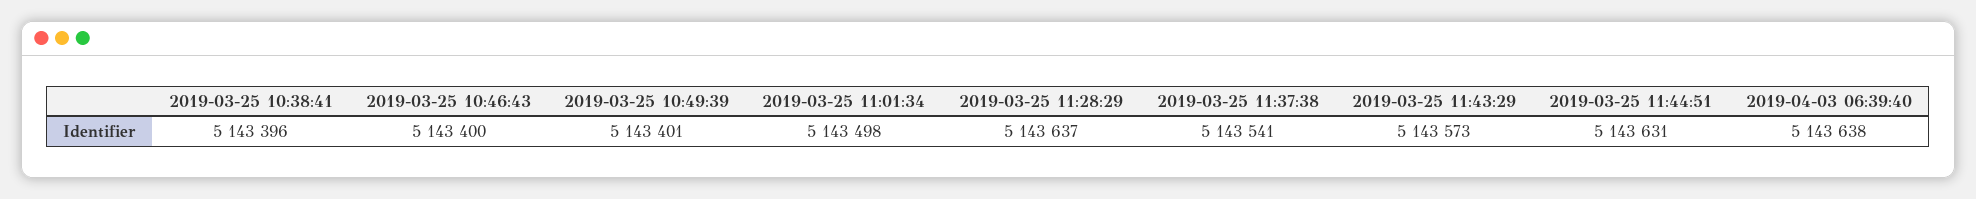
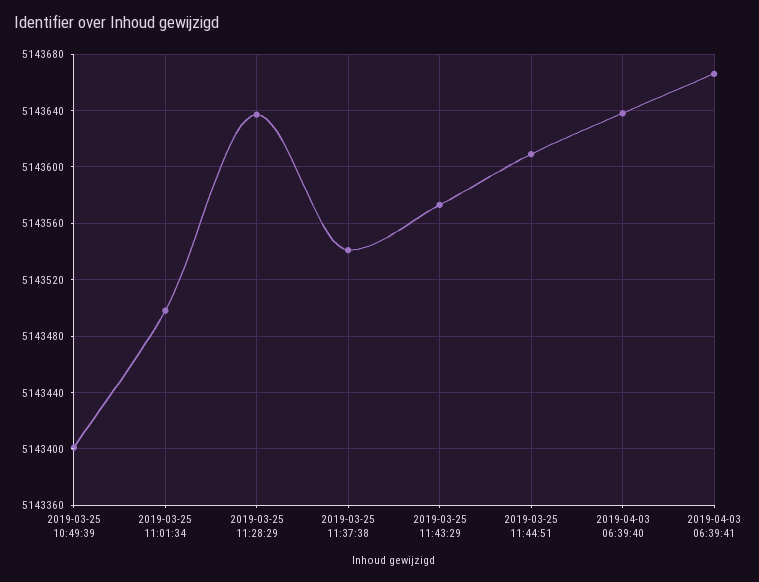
2019-03-25 10:38:41: 5143396 -> none
2019-03-25 10:46:43: 5143400 -> none
2019-03-25 11:44:51: 5143631 -> 5143610
2019-04-03 06:39:41: none -> 5143665

